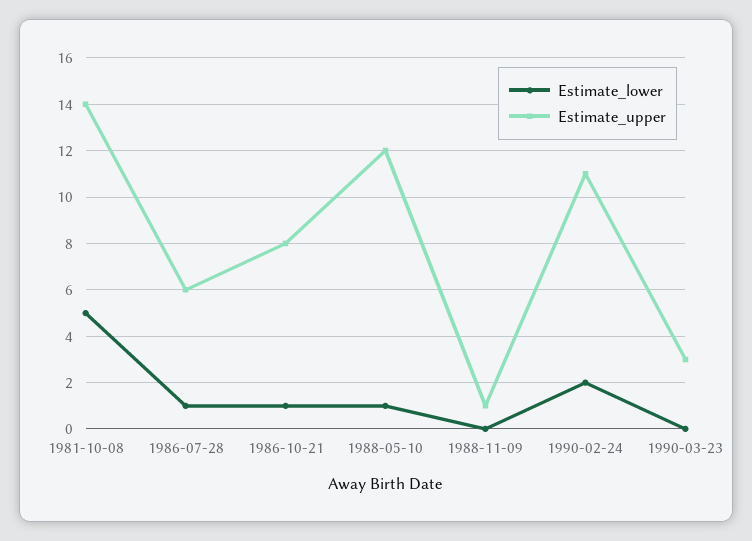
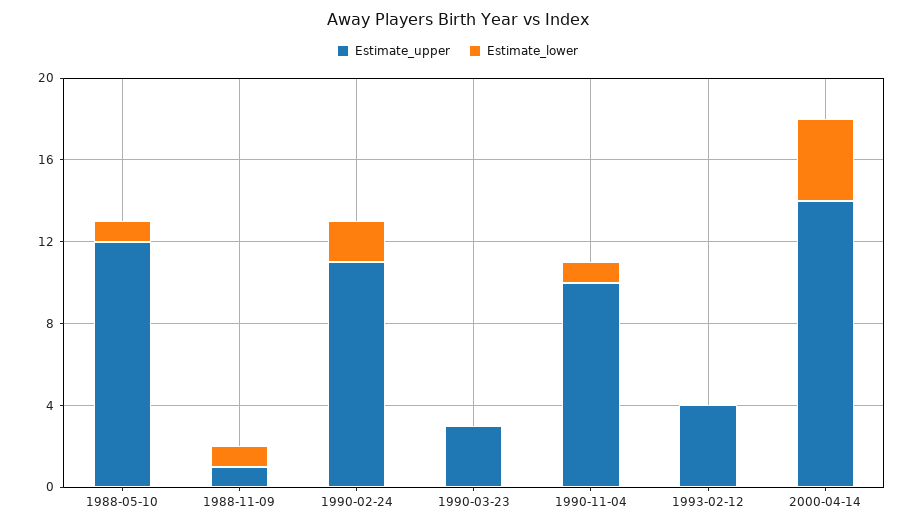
Estimate_lower, 1981-10-08: 5 -> none
Estimate_upper, 1981-10-08: 14 -> none
Estimate_lower, 1986-07-28: 1 -> none
Estimate_upper, 1986-07-28: 6 -> none
Estimate_lower, 1986-10-21: 1 -> none
Estimate_upper, 1986-10-21: 8 -> none
Estimate_lower, 1988-11-09: 0 -> 1
Estimate_upper, 1990-11-04: none -> 10
Estimate_lower, 1990-11-04: none -> 1
Estimate_upper, 1993-02-12: none -> 4
Estimate_lower, 1993-02-12: none -> 0
Estimate_upper, 2000-04-14: none -> 14
Estimate_lower, 2000-04-14: none -> 4

